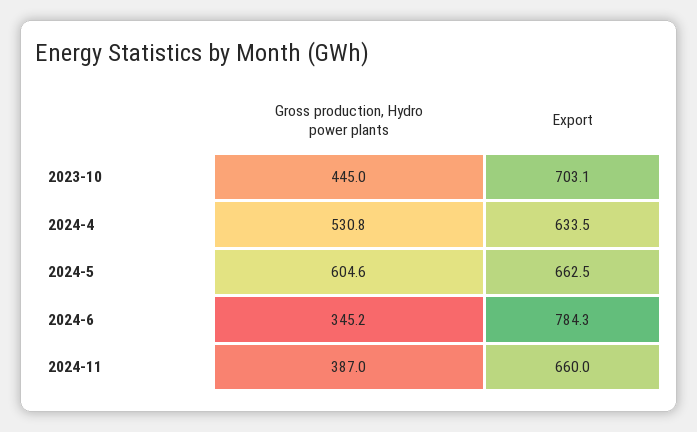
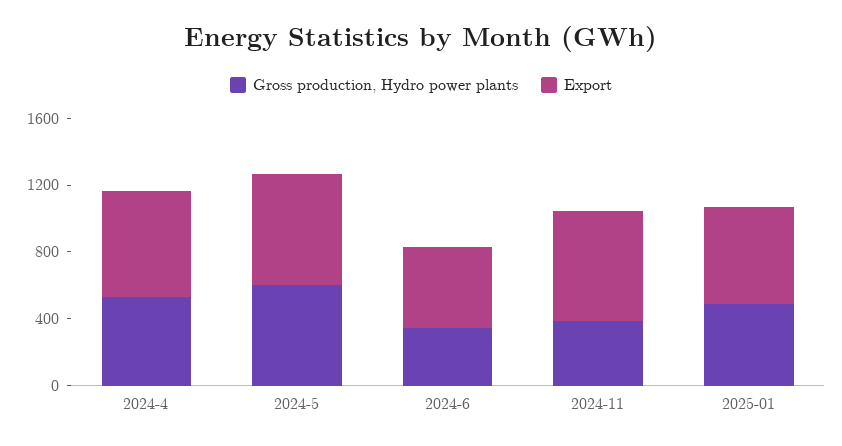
Gross production, Hydro power plants, 2023-10: 445 -> none
Export, 2023-10: 703.1 -> none
Export, 2024-6: 784.3 -> 500
Gross production, Hydro power plants, 2025-01: none -> 500
Export, 2025-01: none -> 600

